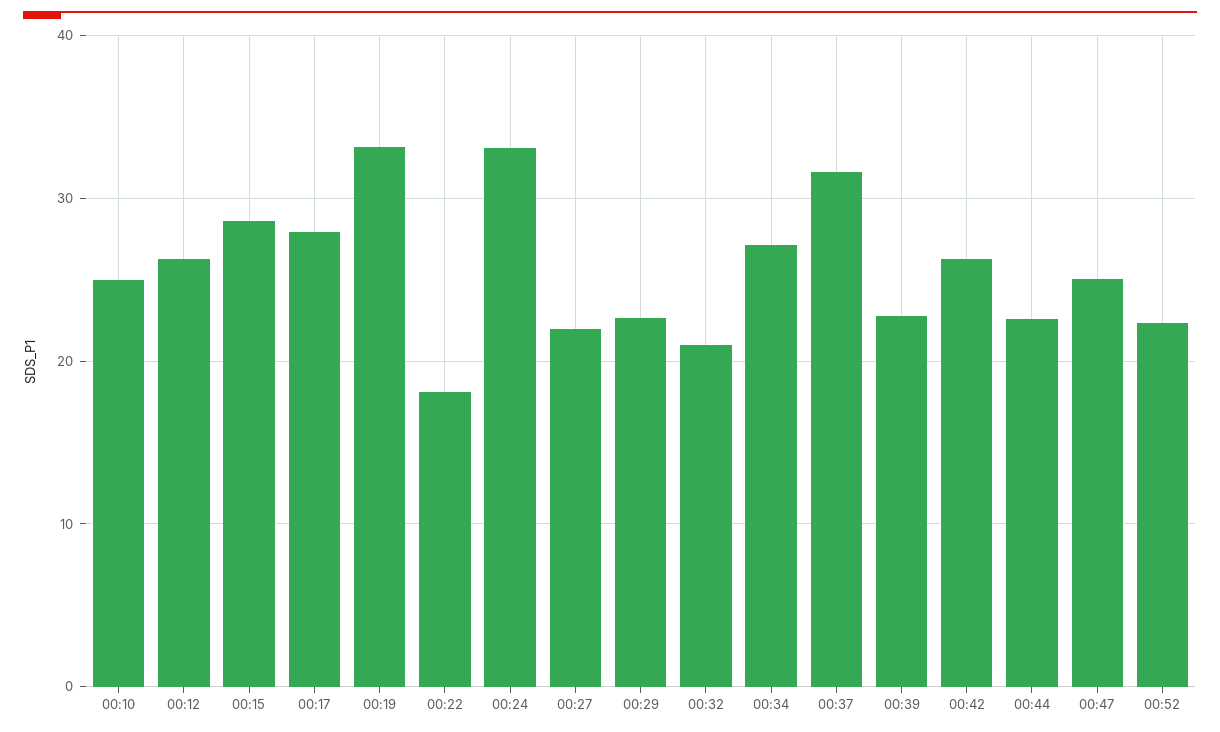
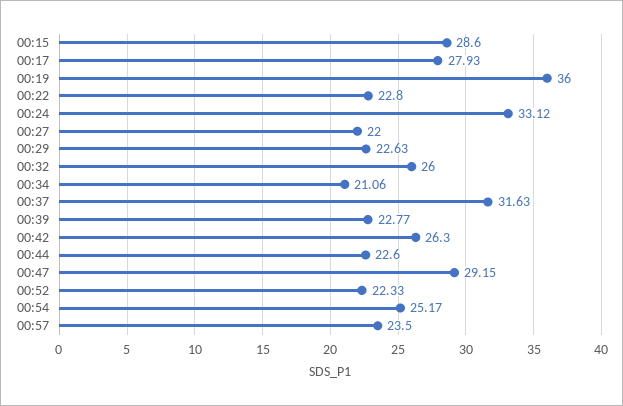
00:10: 25 -> none
00:12: 26 -> none
00:19: 33 -> 36
00:22: 18 -> 22.8
00:32: 21 -> 26
00:34: 27 -> 21.06
00:47: 25 -> 29.15
00:54: none -> 25.17
00:57: none -> 23.5

